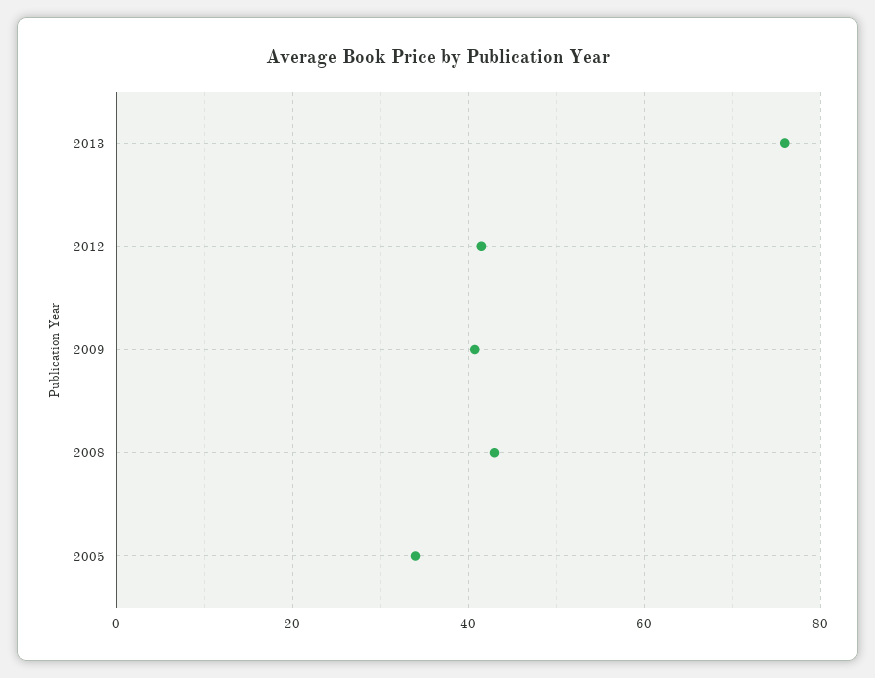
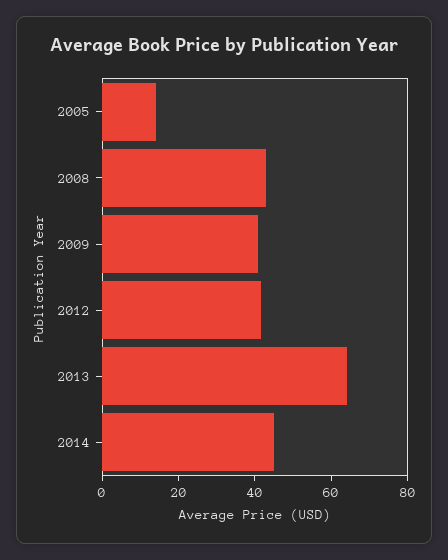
2013: 76 -> 65
2005: 34 -> 15
2014: none -> 45

